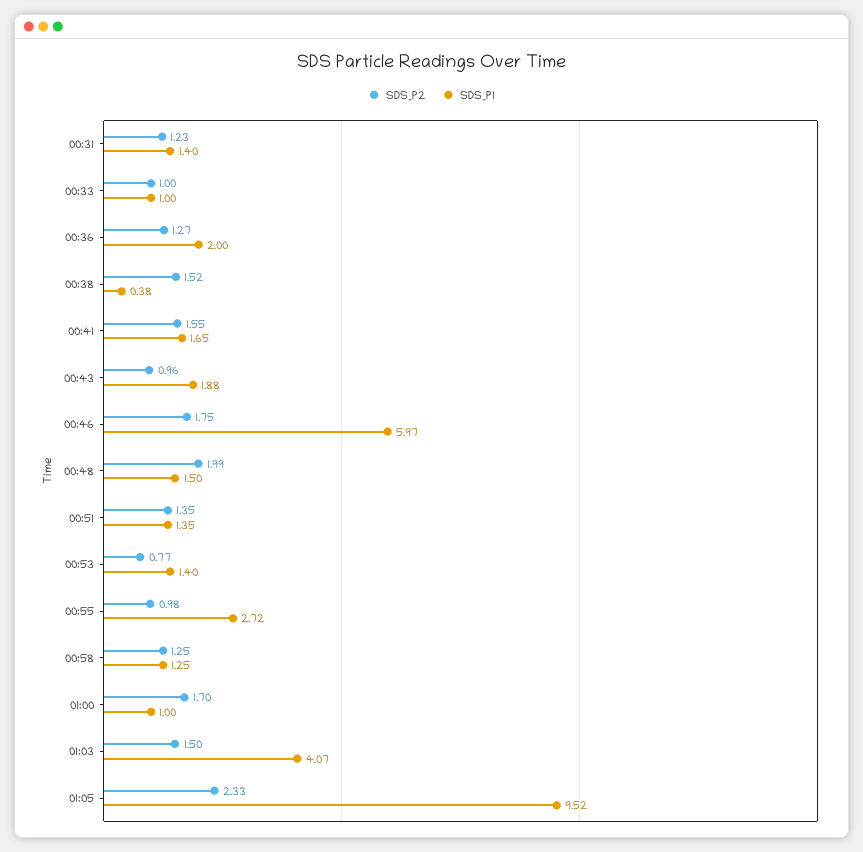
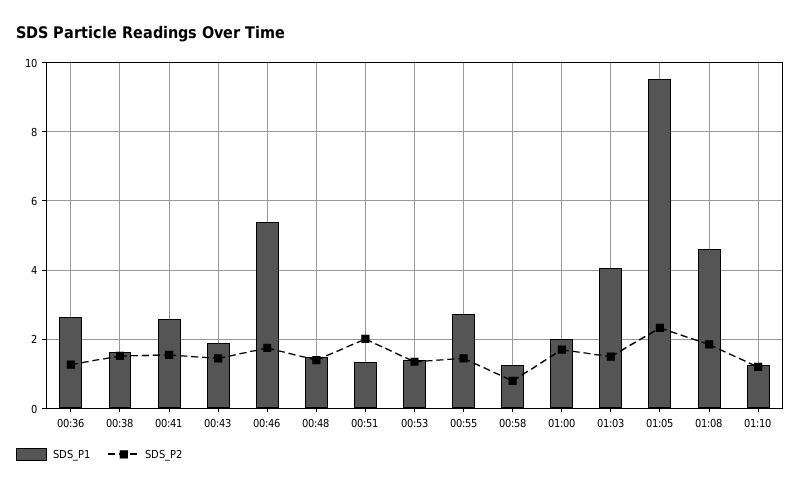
SDS_P2, 00:31: 1.23 -> none
SDS_P1, 00:31: 1.4 -> none
SDS_P2, 00:33: 1 -> none
SDS_P1, 00:33: 1 -> none
SDS_P1, 00:36: 2 -> 2.6
SDS_P1, 00:38: 0.38 -> 1.6
SDS_P1, 00:41: 1.65 -> 2.6
SDS_P2, 00:43: 0.96 -> 1.4
SDS_P1, 00:46: 5.97 -> 5.4
SDS_P2, 00:48: 1.99 -> 1.4
SDS_P2, 00:51: 1.35 -> 2
SDS_P2, 00:53: 0.77 -> 1.4
SDS_P2, 00:55: 0.98 -> 1.4
SDS_P2, 00:58: 1.25 -> 0.8
SDS_P1, 01:00: 1 -> 2
SDS_P1, 01:08: none -> 4.6
SDS_P2, 01:08: none -> 1.8
SDS_P1, 01:10: none -> 1.2
SDS_P2, 01:10: none -> 1.2

